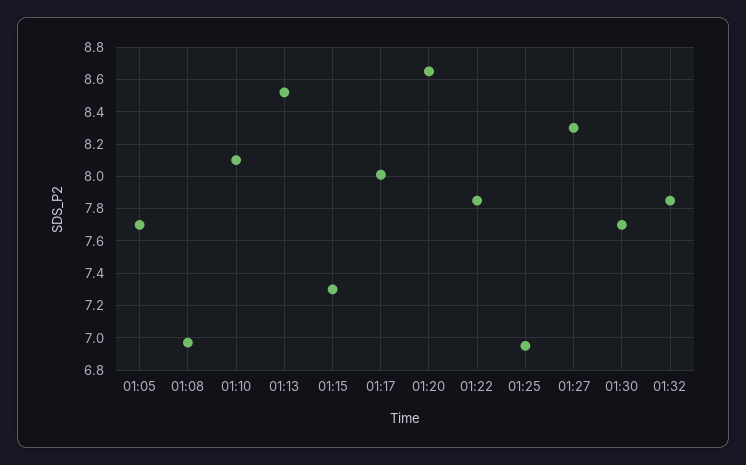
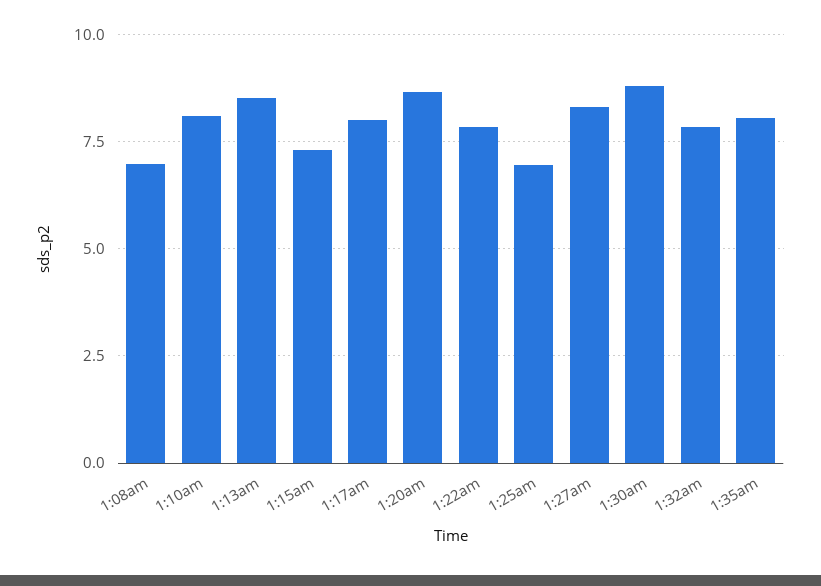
01:05: 7.7 -> none
01:30: 7.7 -> 8.75
1:35am: none -> 8

